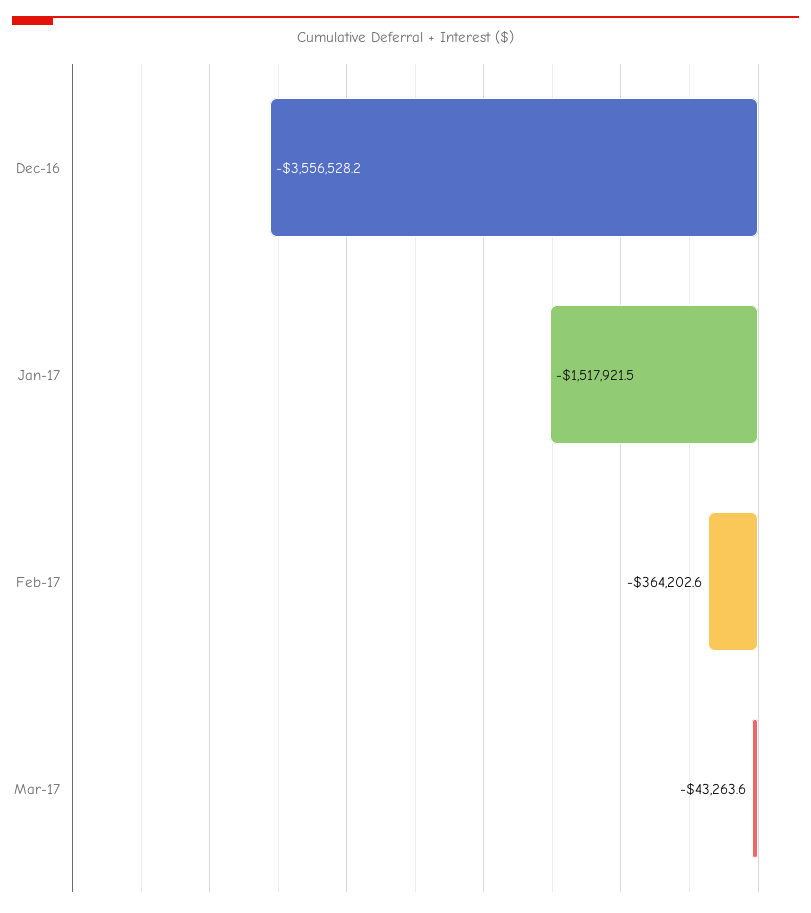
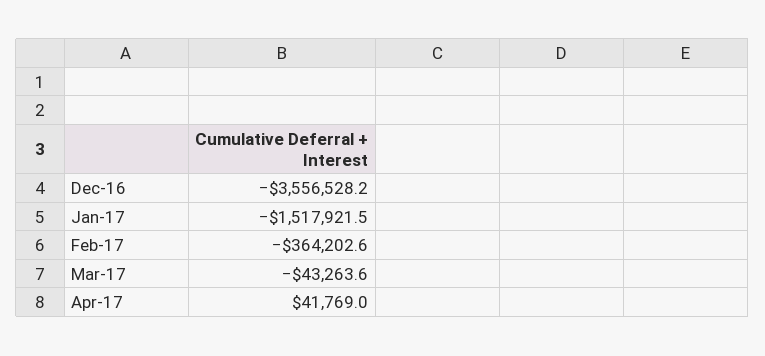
Apr-17: none -> 41769

